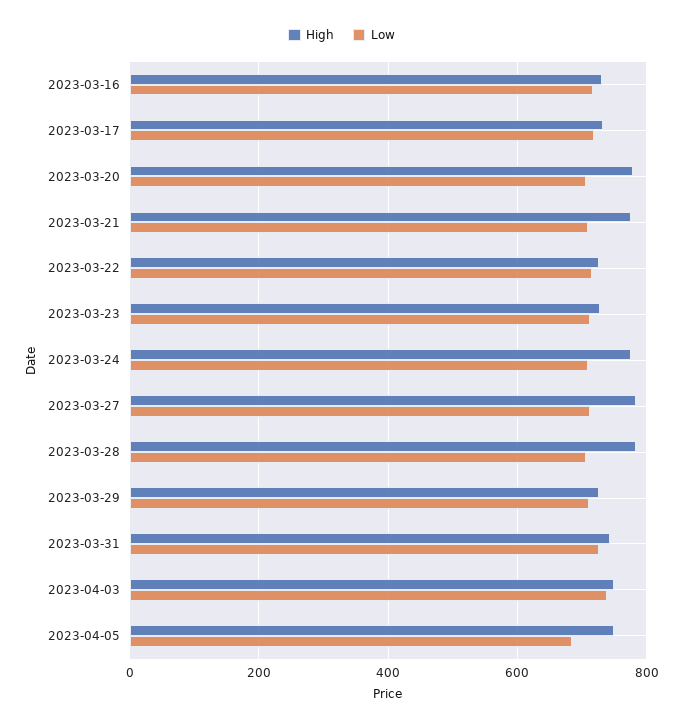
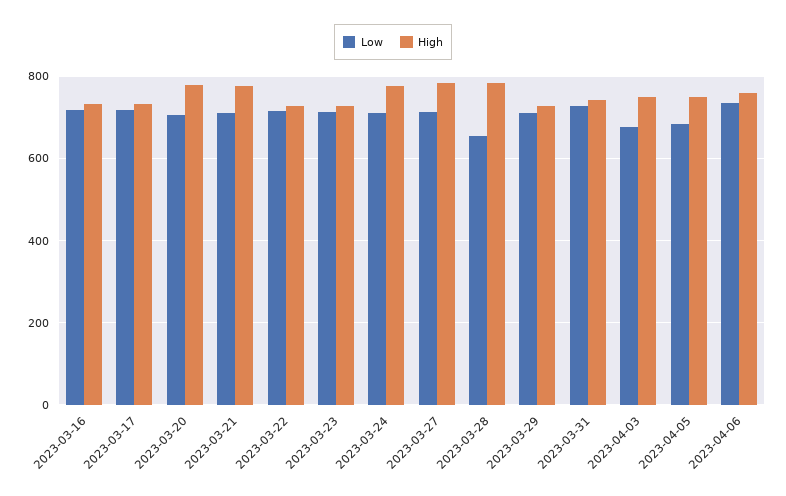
Low, 2023-03-28: 700 -> 660
Low, 2023-04-03: 740 -> 680
Low, 2023-04-06: none -> 740
High, 2023-04-06: none -> 760

